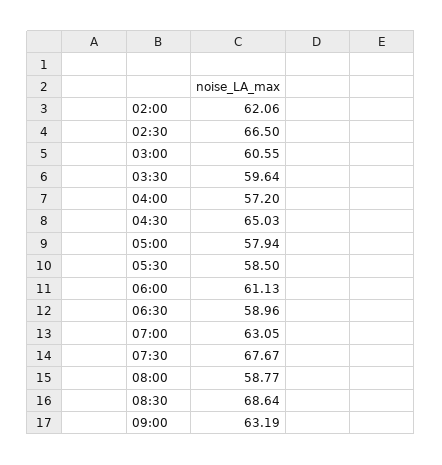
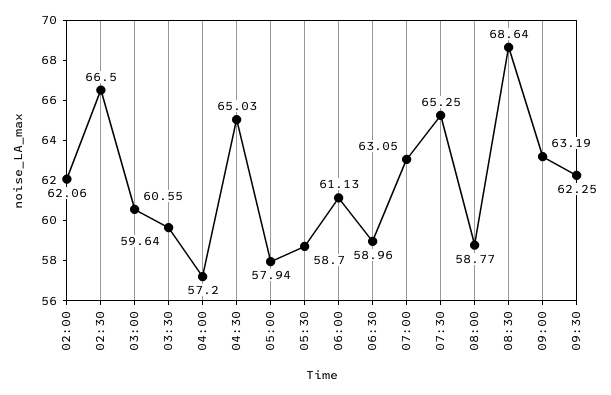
05:30: 58.5 -> 58.7
07:30: 67.67 -> 65.25
09:30: none -> 62.25

